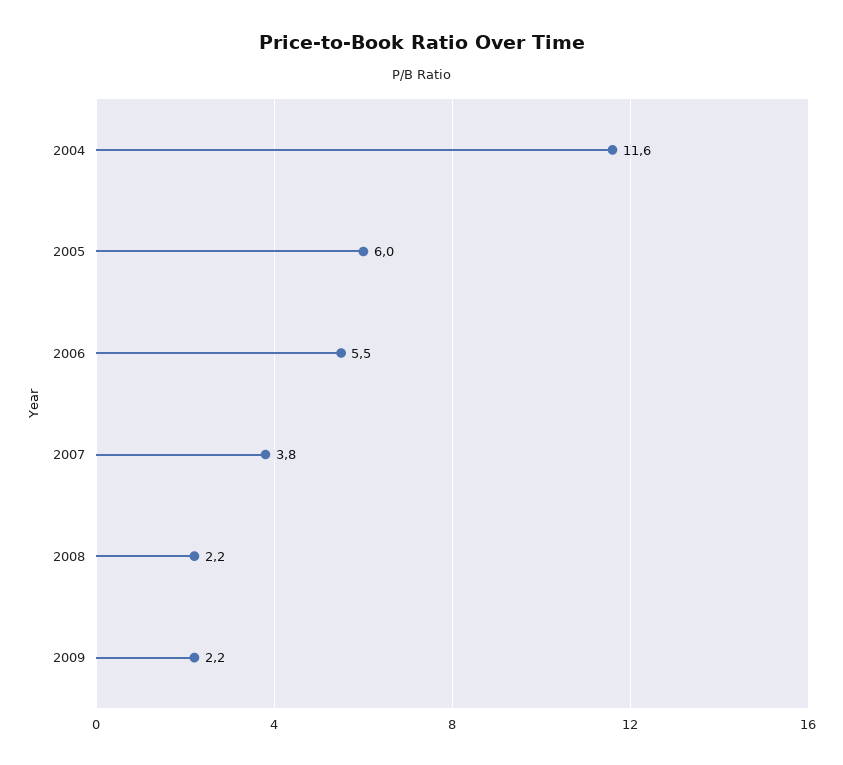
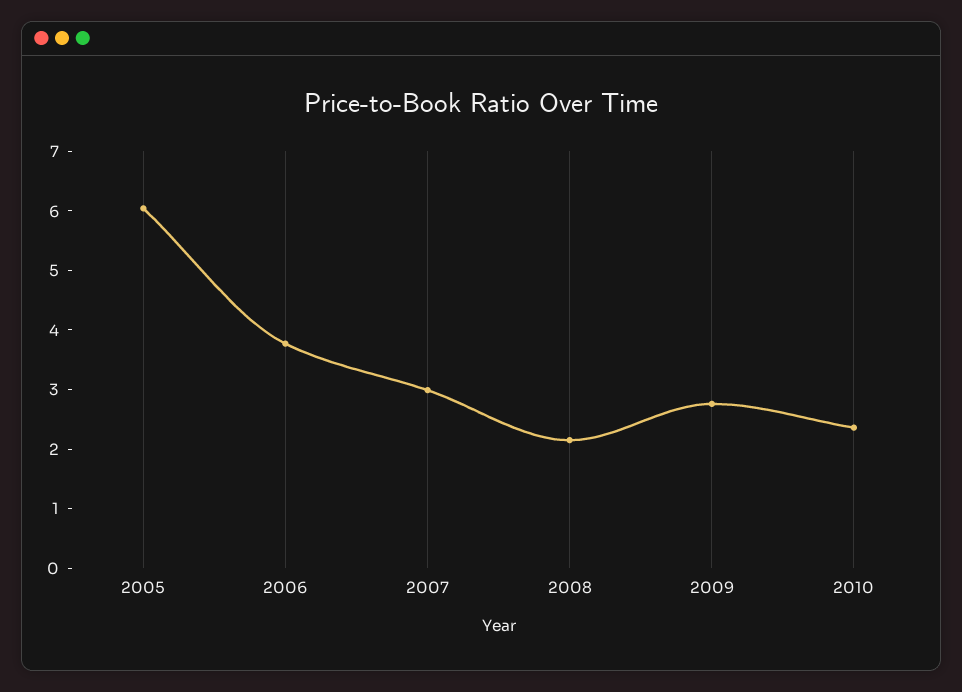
2004: 11.6 -> none
2006: 5.5 -> 3.8
2007: 3.8 -> 3
2009: 2.2 -> 2.8
2010: none -> 2.4

